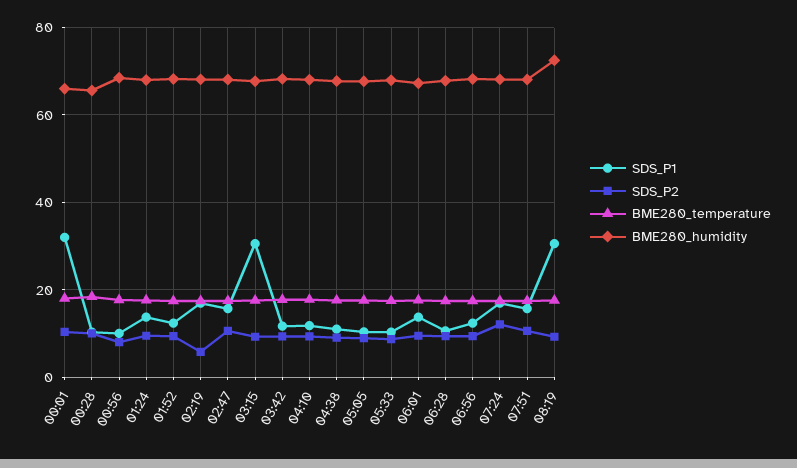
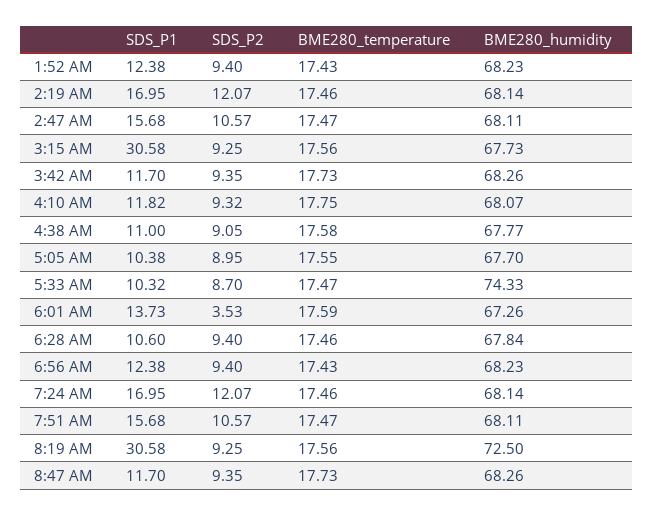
SDS_P1, 00:01: 32 -> none
SDS_P2, 00:01: 10 -> none
BME280_temperature, 00:01: 18 -> none
BME280_humidity, 00:01: 66 -> none
SDS_P1, 00:28: 10 -> none
SDS_P2, 00:28: 10 -> none
BME280_temperature, 00:28: 18 -> none
BME280_humidity, 00:28: 66 -> none
SDS_P1, 00:56: 10 -> none
SDS_P2, 00:56: 8 -> none
BME280_temperature, 00:56: 18 -> none
BME280_humidity, 00:56: 68 -> none
SDS_P1, 01:24: 14 -> none
SDS_P2, 01:24: 10 -> none
BME280_temperature, 01:24: 18 -> none
BME280_humidity, 01:24: 68 -> none
SDS_P2, 02:19: 6 -> 12.07
BME280_humidity, 05:33: 68 -> 74.33
SDS_P2, 06:01: 10 -> 3.53
SDS_P1, 8:47 AM: none -> 11.7
SDS_P2, 8:47 AM: none -> 9.35
BME280_temperature, 8:47 AM: none -> 17.73
BME280_humidity, 8:47 AM: none -> 68.26

